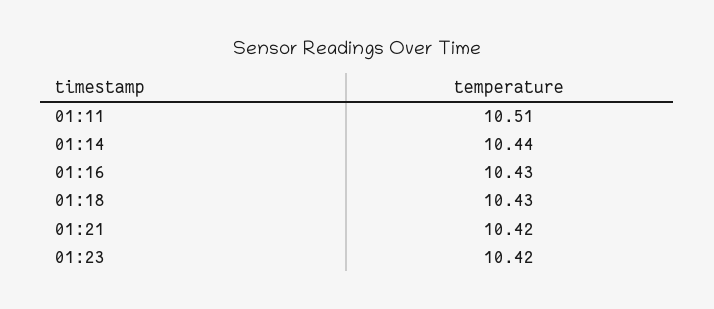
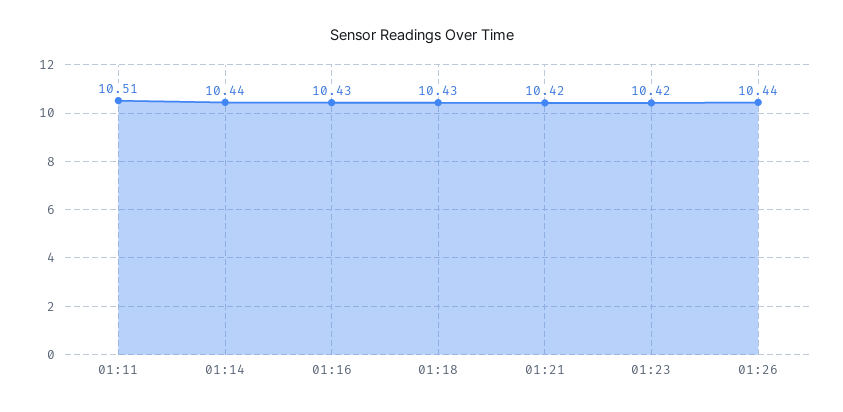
01:26: none -> 10.44

